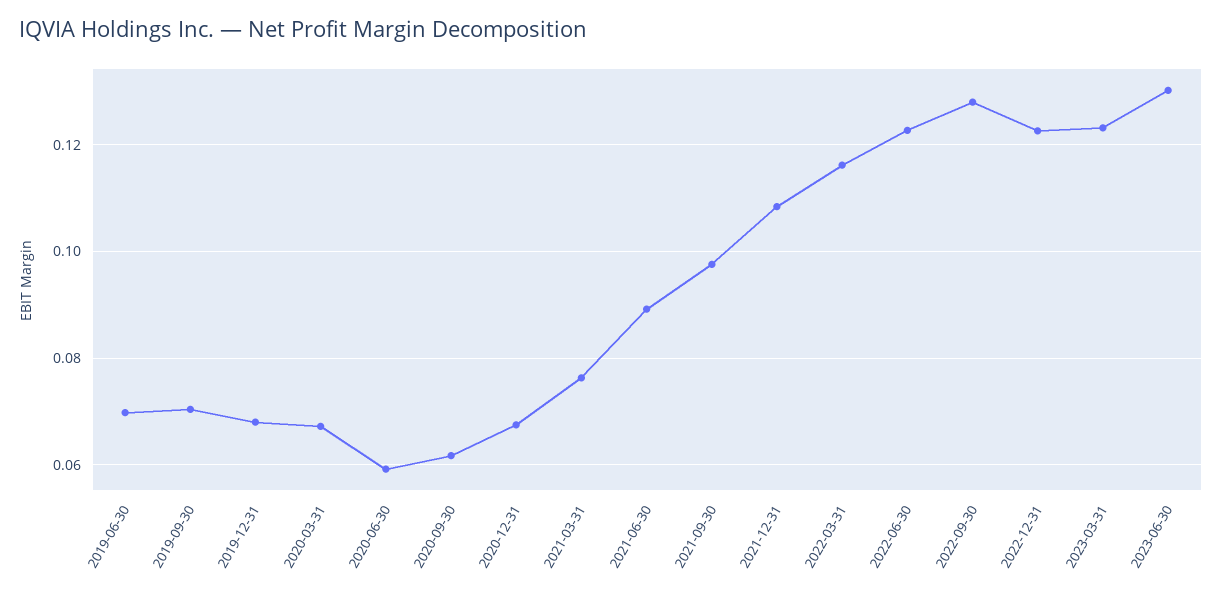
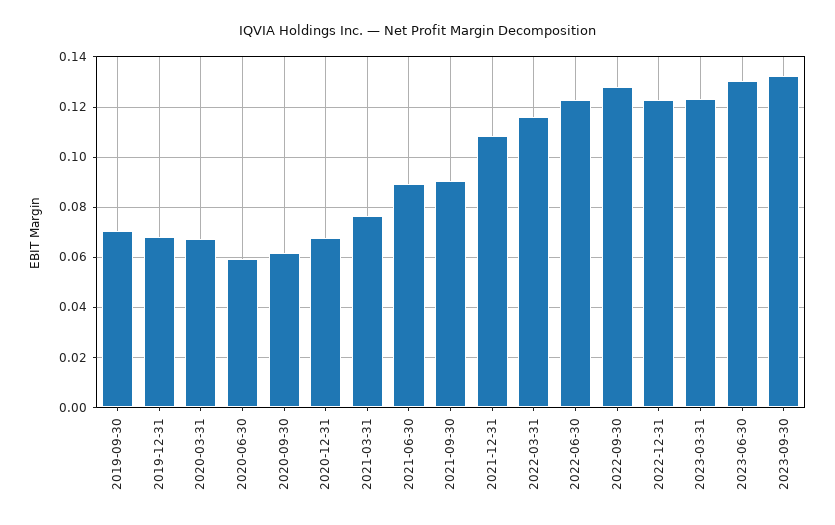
2019-06-30: 0.07 -> none
2021-09-30: 0.098 -> 0.09
2023-09-30: none -> 0.1325

